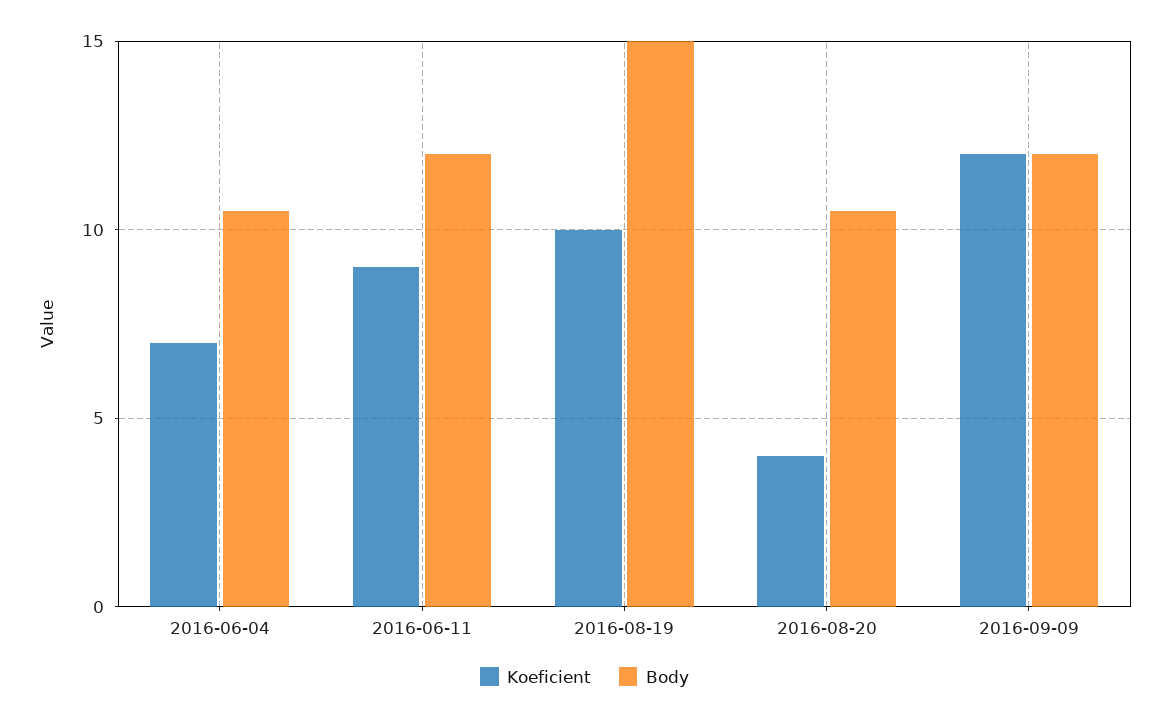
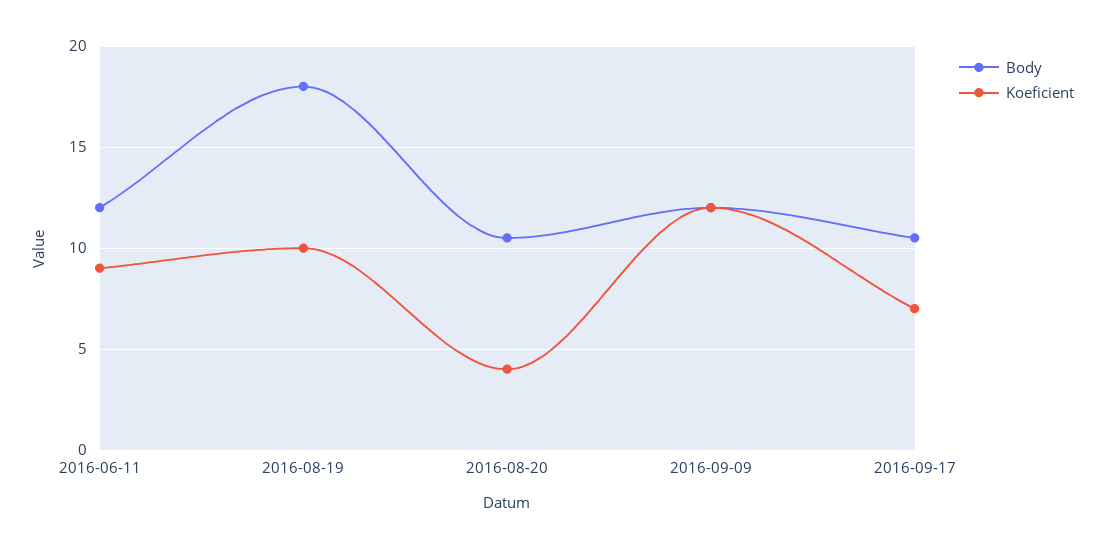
Koeficient, 2016-06-04: 7 -> none
Body, 2016-06-04: 10.5 -> none
Body, 2016-08-19: 15 -> 18
Body, 2016-09-17: none -> 10.5
Koeficient, 2016-09-17: none -> 7

